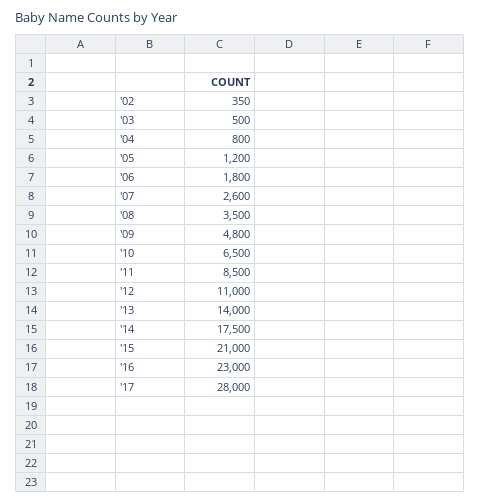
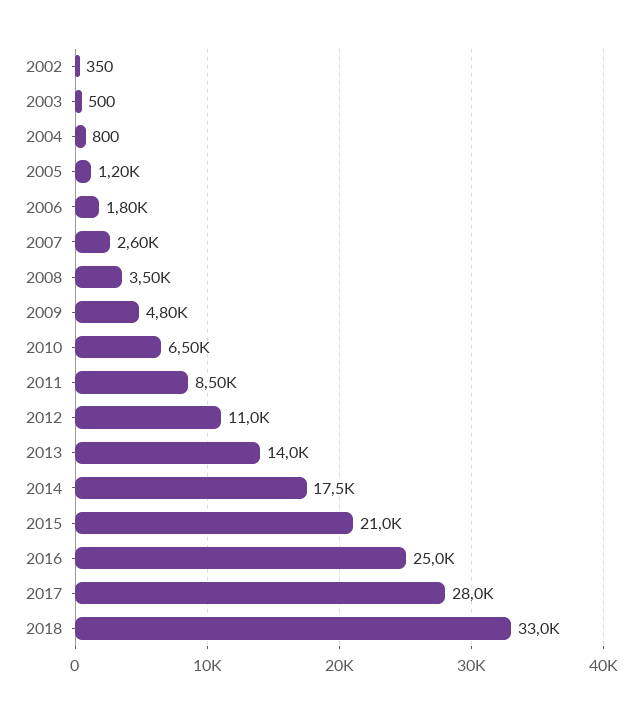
'16: 23000 -> 25000
2018: none -> 33000

